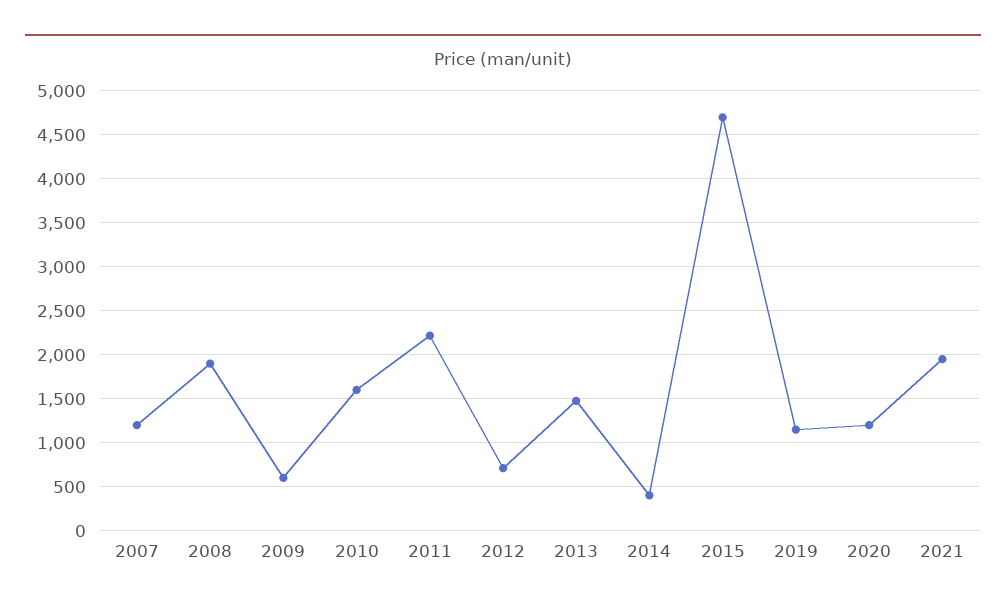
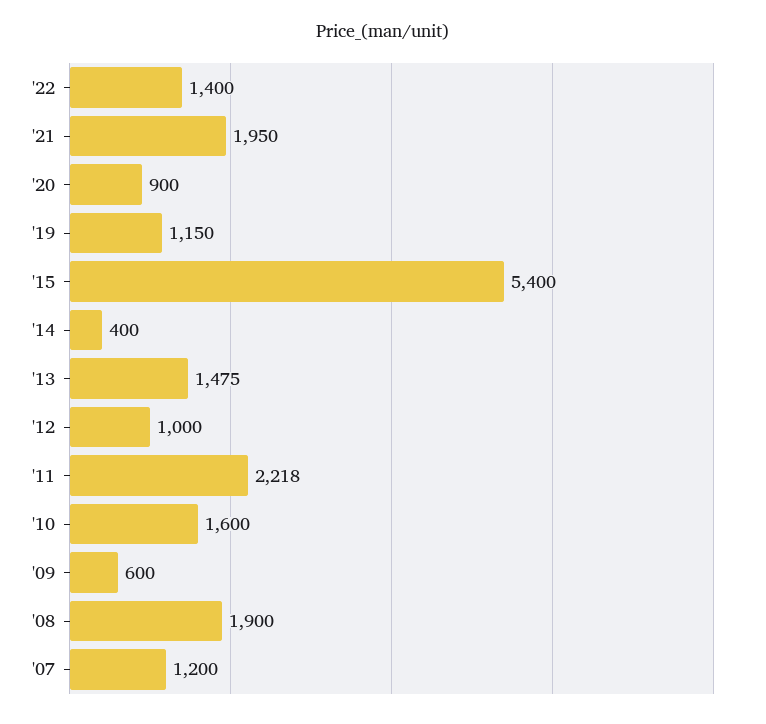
2012: 700 -> 1000
2015: 4700 -> 5400
2020: 1200 -> 900
'22: none -> 1400

